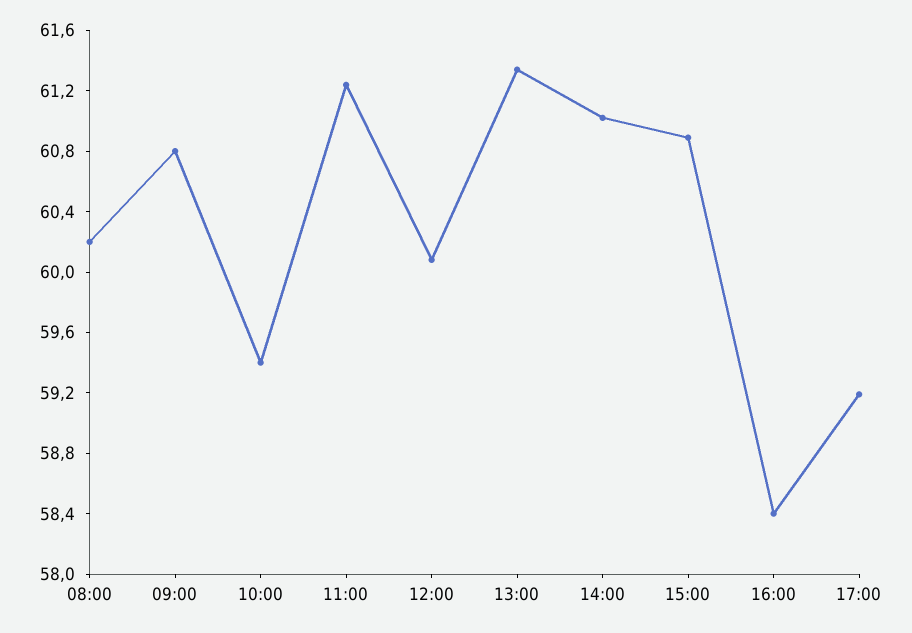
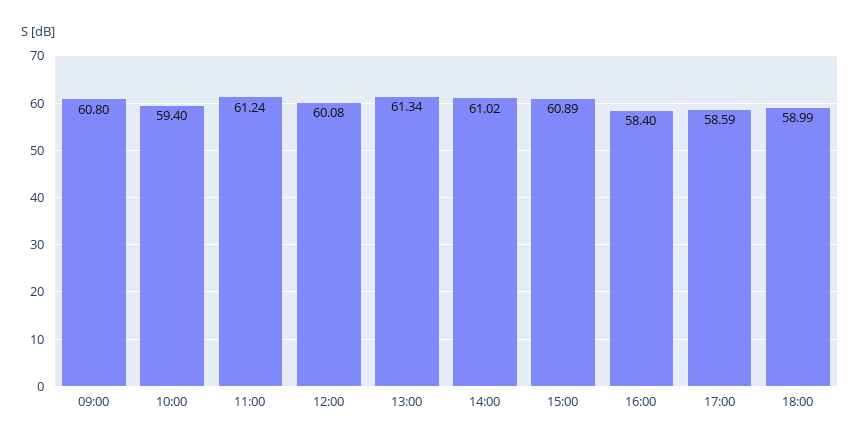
08:00: 60.2 -> none
17:00: 59.2 -> 58.59
18:00: none -> 58.99

